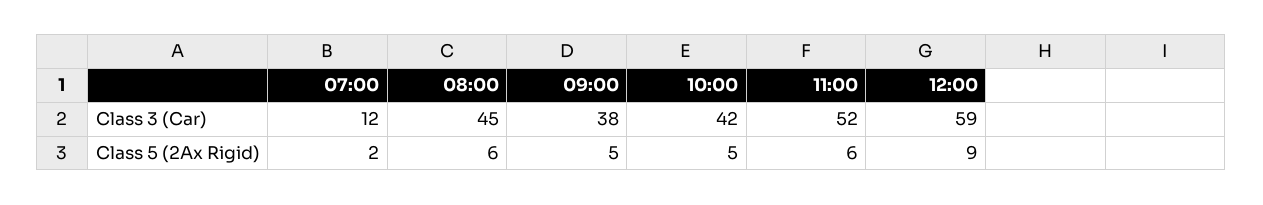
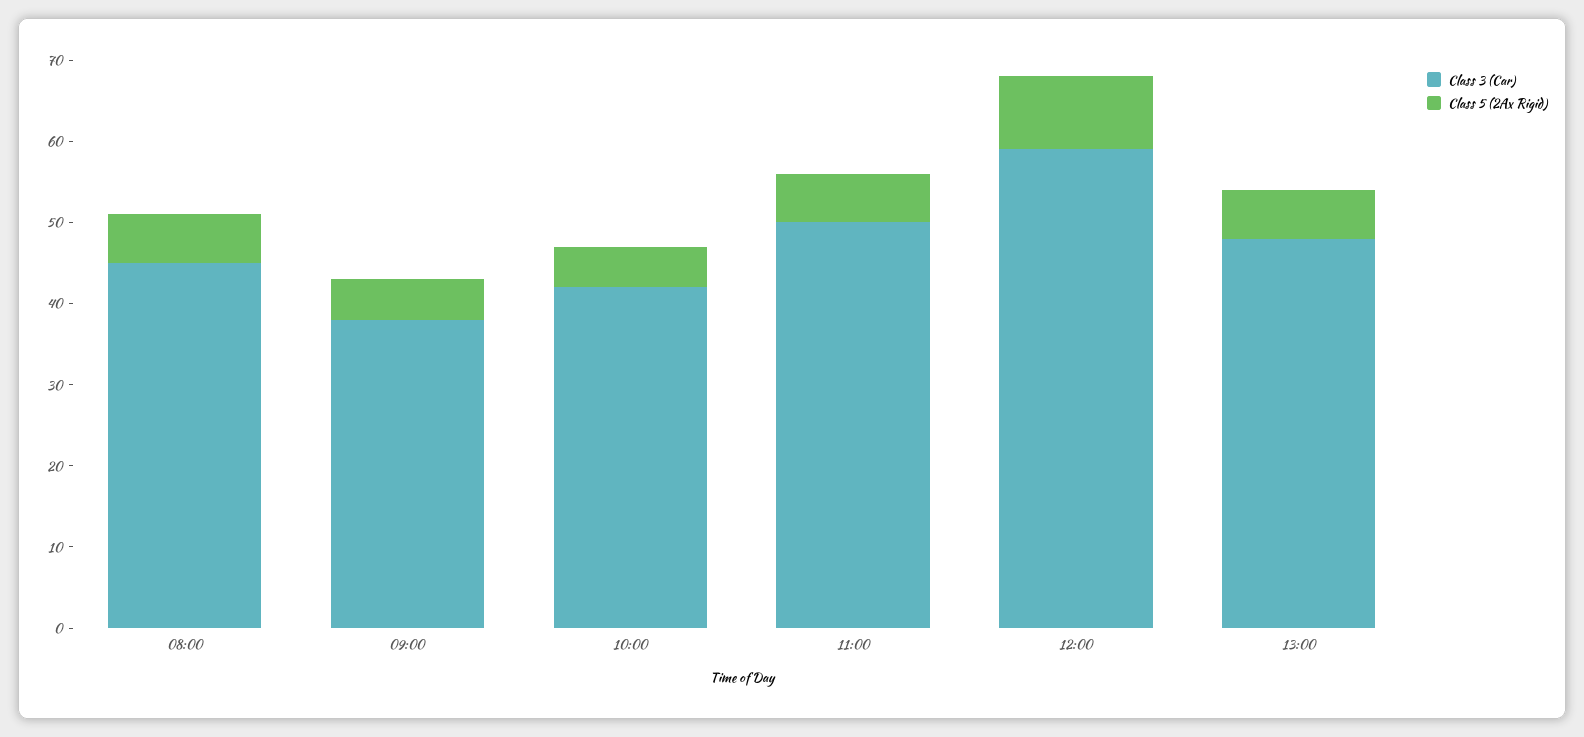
Class 3 (Car), 07:00: 12 -> none
Class 3 (Car), 11:00: 52 -> 50
Class 5 (2Ax Rigid), 07:00: 2 -> none
Class 3 (Car), 13:00: none -> 48
Class 5 (2Ax Rigid), 13:00: none -> 6

